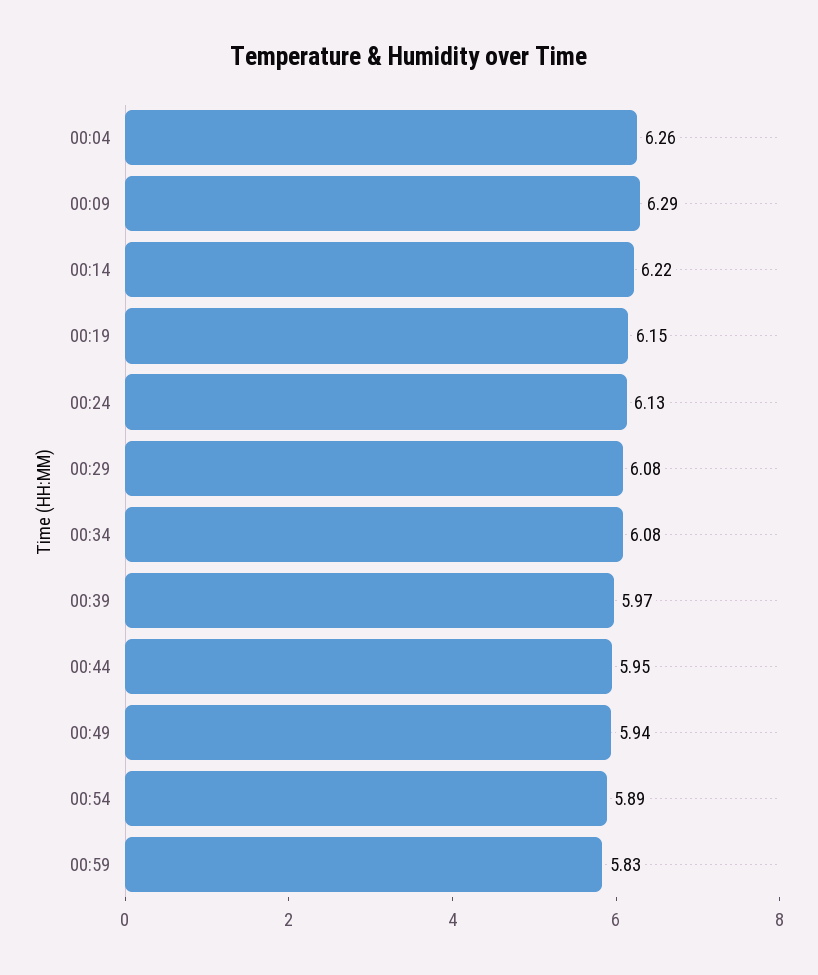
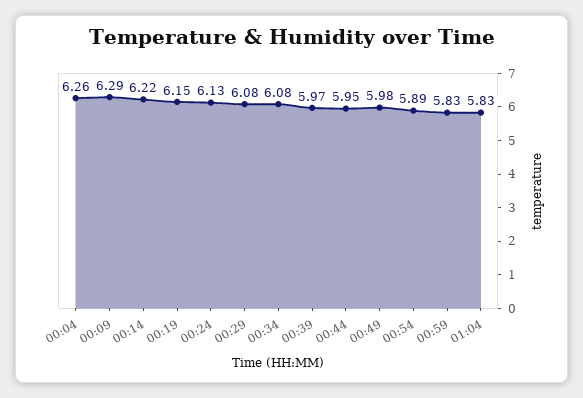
00:49: 5.94 -> 5.98
01:04: none -> 5.83

